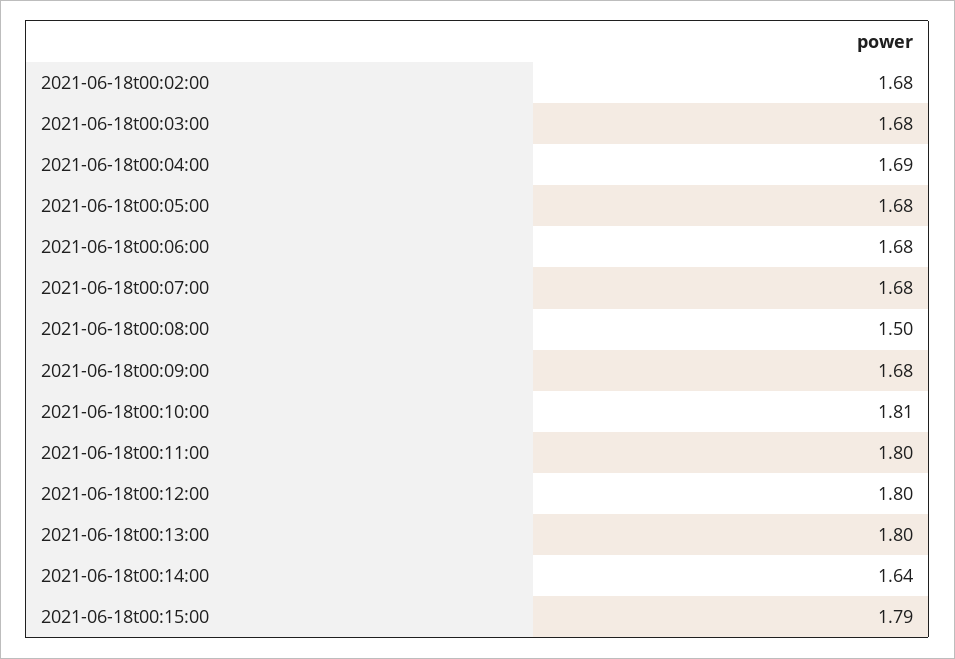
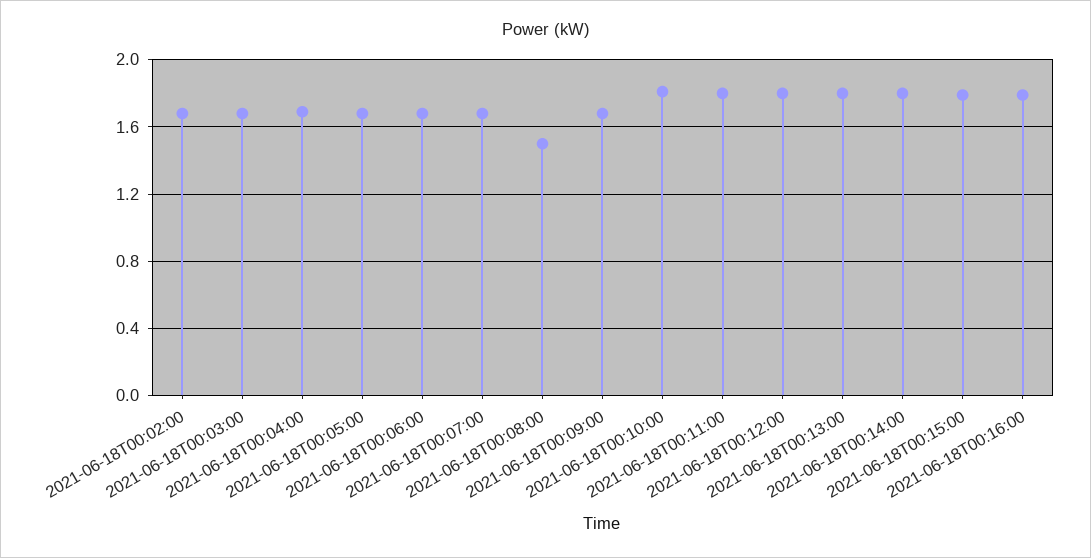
2021-06-18t00:14:00: 1.64 -> 1.8
2021-06-18T00:16:00: none -> 1.8

